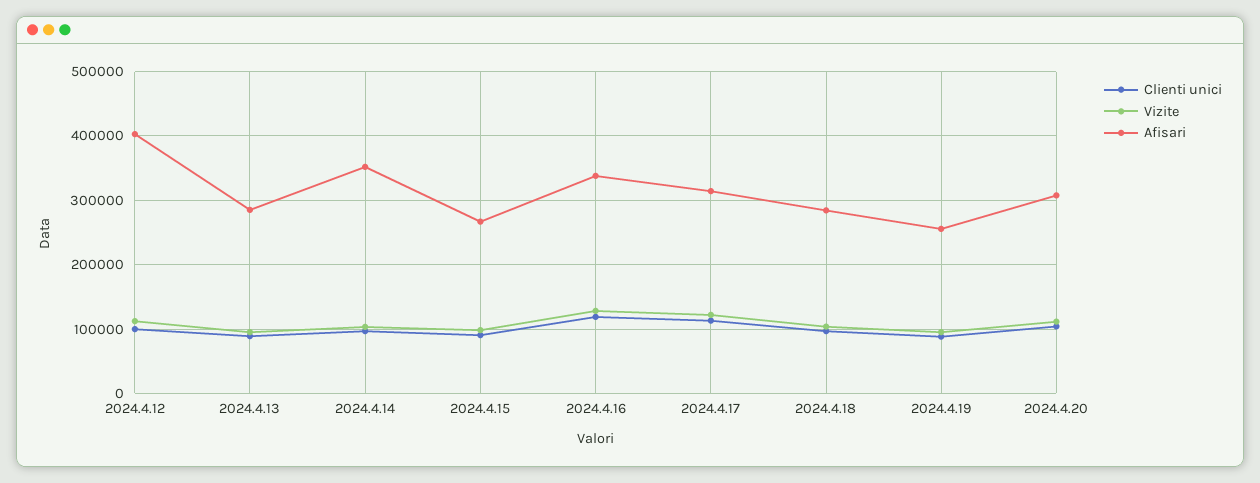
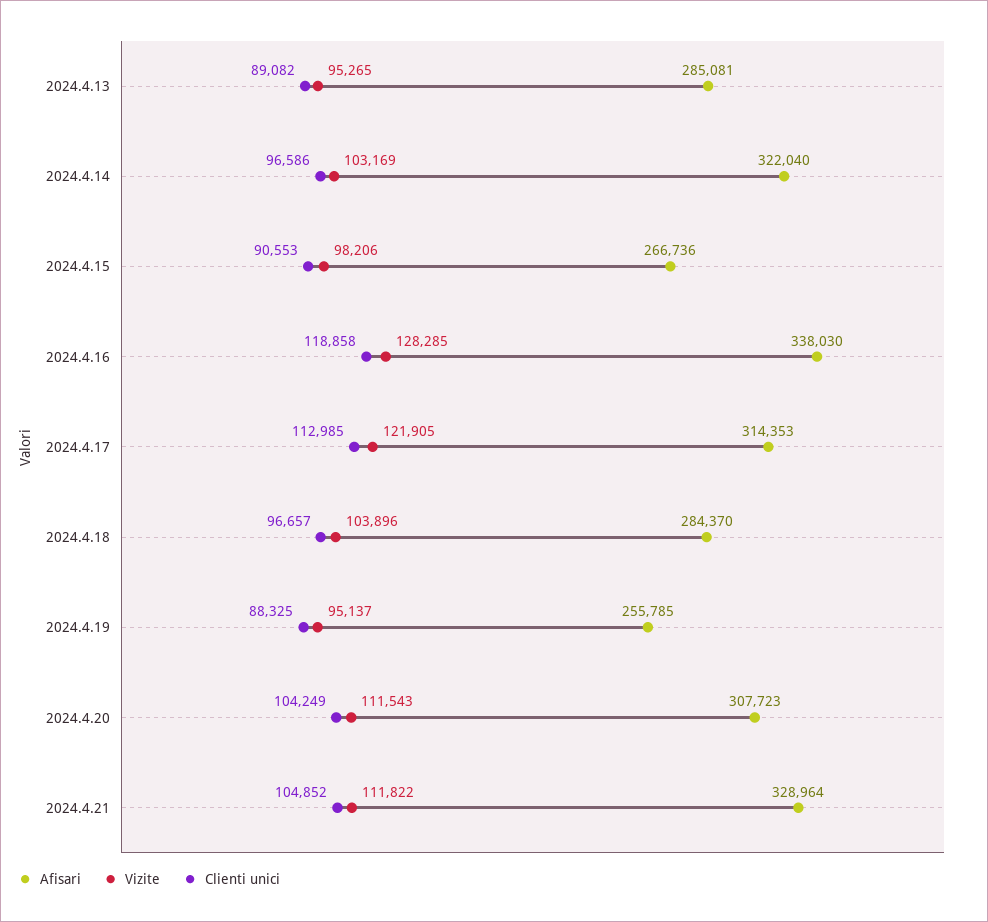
Clienti unici, 2024.4.12: 100000 -> none
Vizite, 2024.4.12: 110000 -> none
Afisari, 2024.4.12: 400000 -> none
Afisari, 2024.4.14: 350000 -> 322040
Afisari, 2024.4.21: none -> 328964
Vizite, 2024.4.21: none -> 111822
Clienti unici, 2024.4.21: none -> 104852

